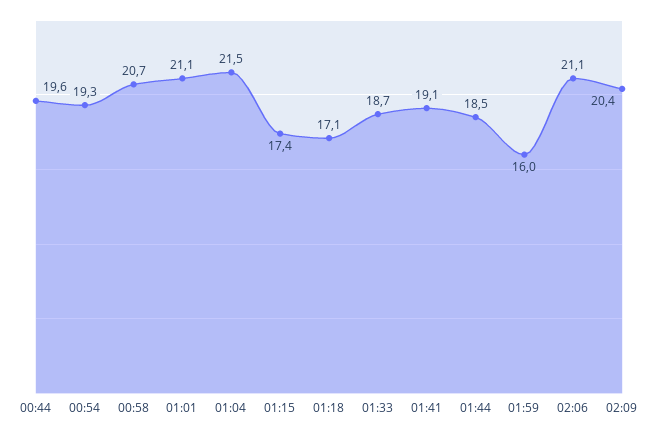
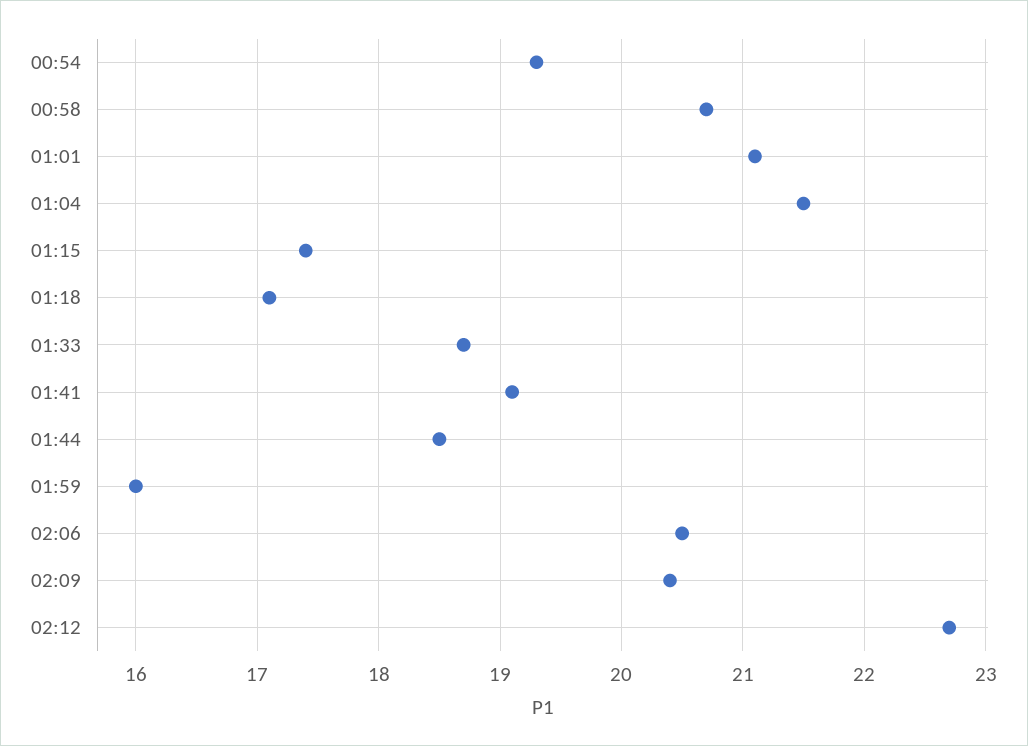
00:44: 19.6 -> none
02:06: 21.1 -> 20.5
02:12: none -> 22.7

